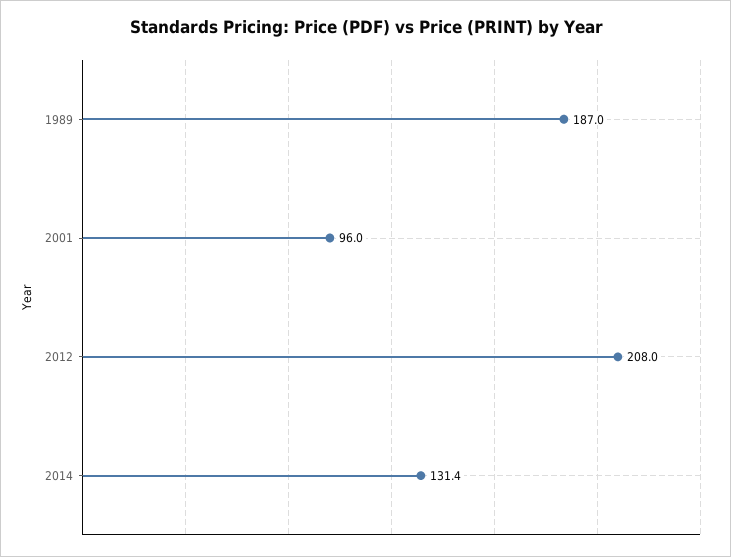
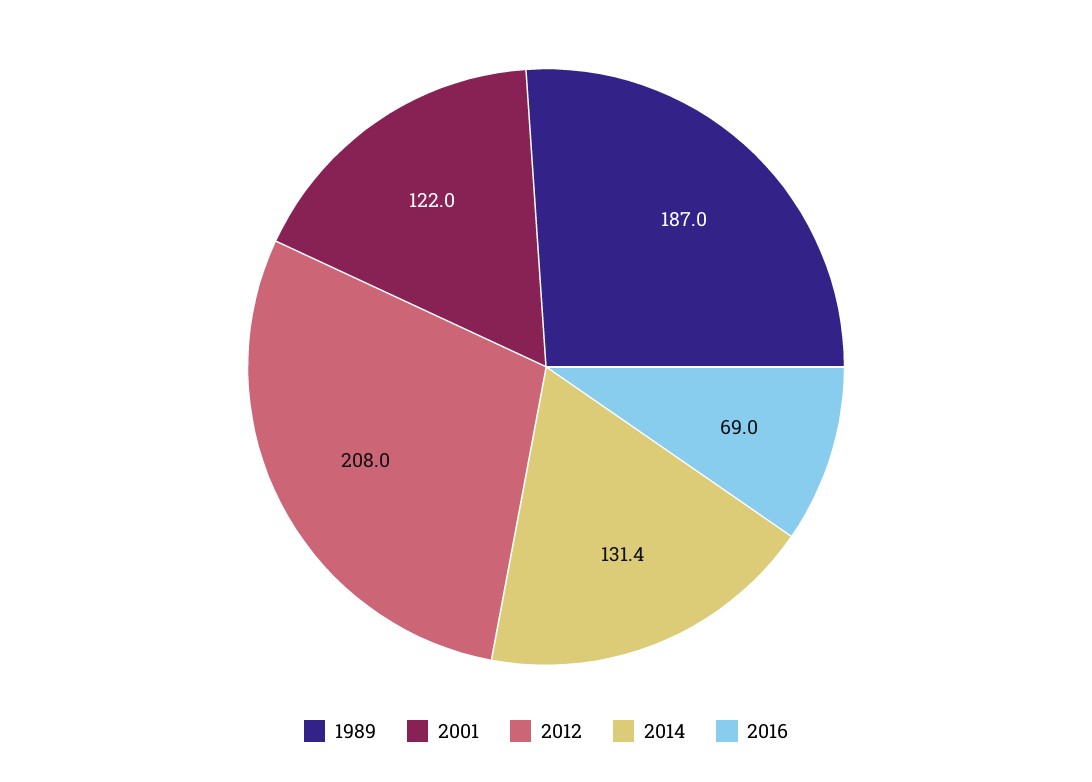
2001: 96 -> 122
2016: none -> 69

